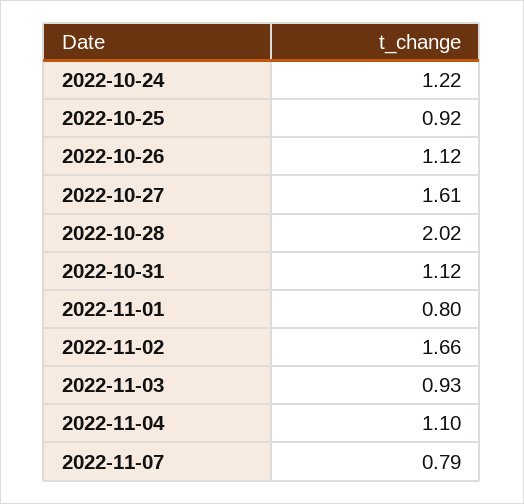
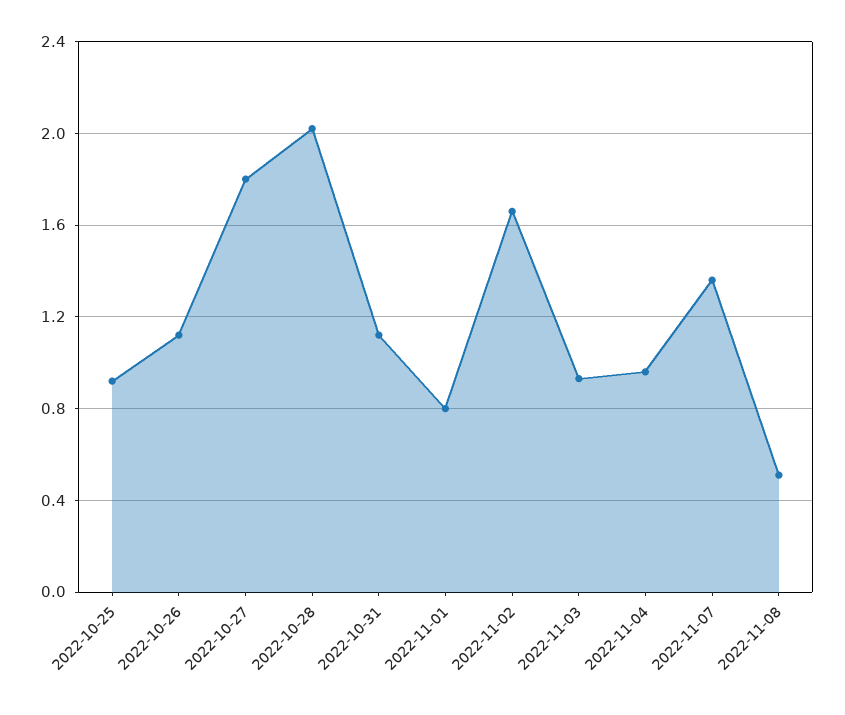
2022-10-24: 1.22 -> none
2022-10-27: 1.61 -> 1.8
2022-11-04: 1.1 -> 0.95
2022-11-07: 0.79 -> 1.35
2022-11-08: none -> 0.5

